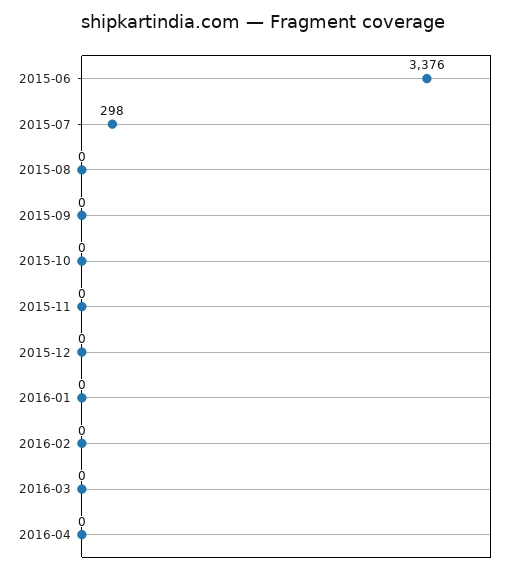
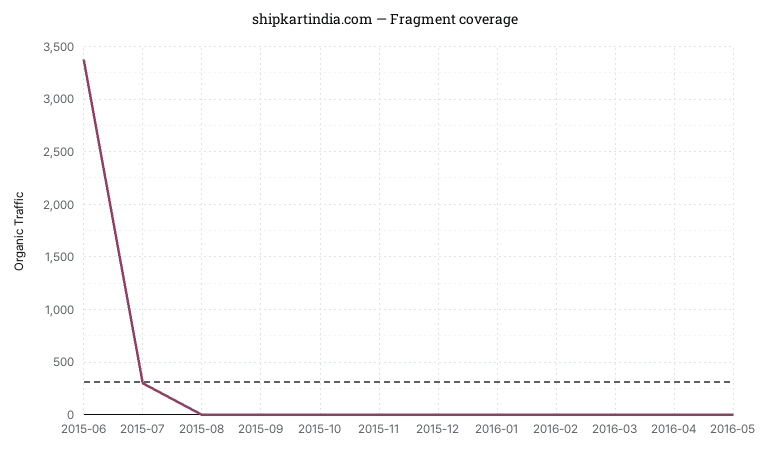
2016-05: none -> 0

